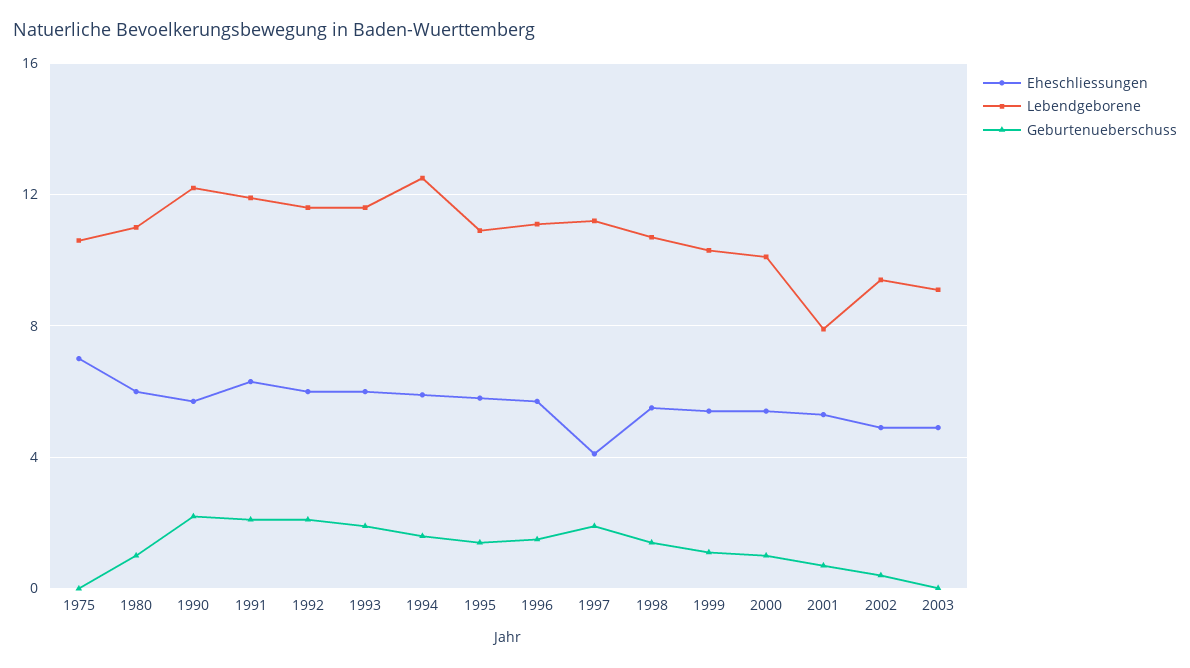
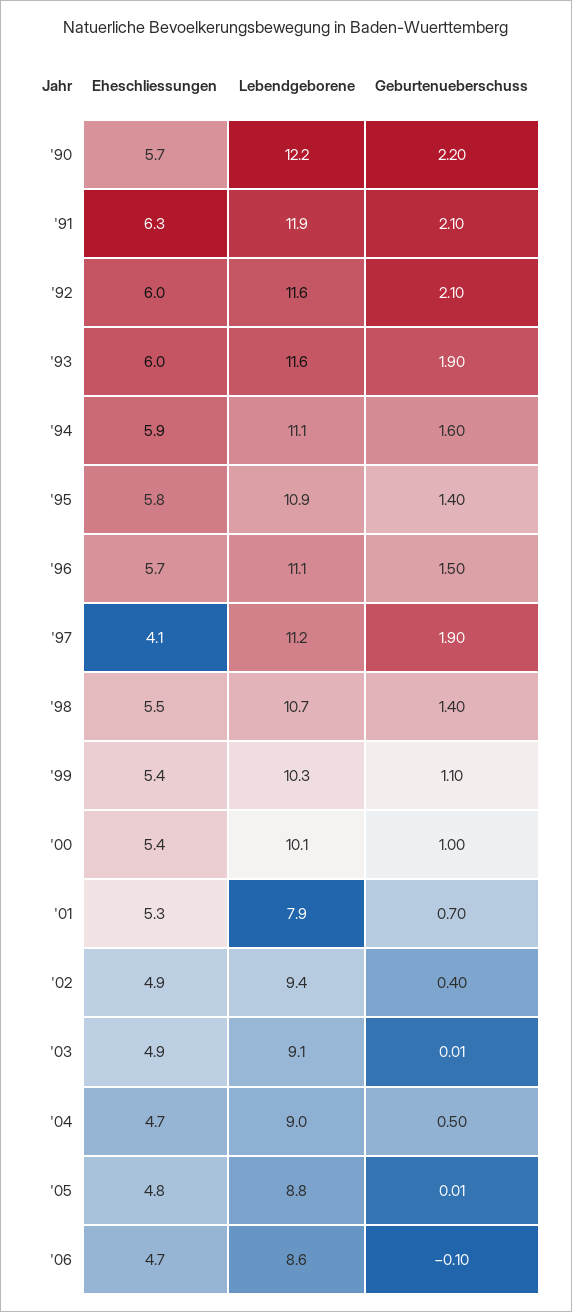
Eheschliessungen, 1975: 7 -> none
Lebendgeborene, 1975: 10.5 -> none
Geburtenueberschuss, 1975: 0 -> none
Eheschliessungen, 1980: 6 -> none
Lebendgeborene, 1980: 11 -> none
Geburtenueberschuss, 1980: 1 -> none
Lebendgeborene, 1994: 12.5 -> 11.1
Eheschliessungen, '04: none -> 4.7
Lebendgeborene, '04: none -> 9
Geburtenueberschuss, '04: none -> 0.5
Eheschliessungen, '05: none -> 4.8
Lebendgeborene, '05: none -> 8.8
Geburtenueberschuss, '05: none -> 0.01
Eheschliessungen, '06: none -> 4.7
Lebendgeborene, '06: none -> 8.6
Geburtenueberschuss, '06: none -> -0.1

